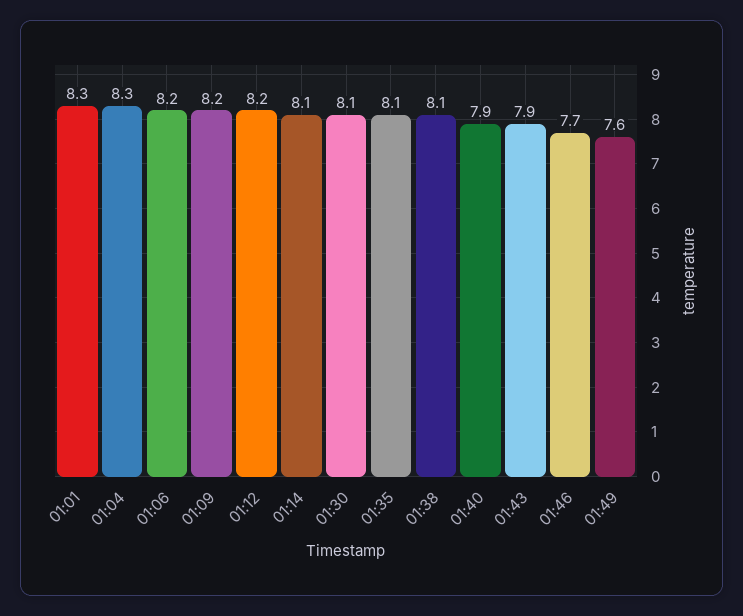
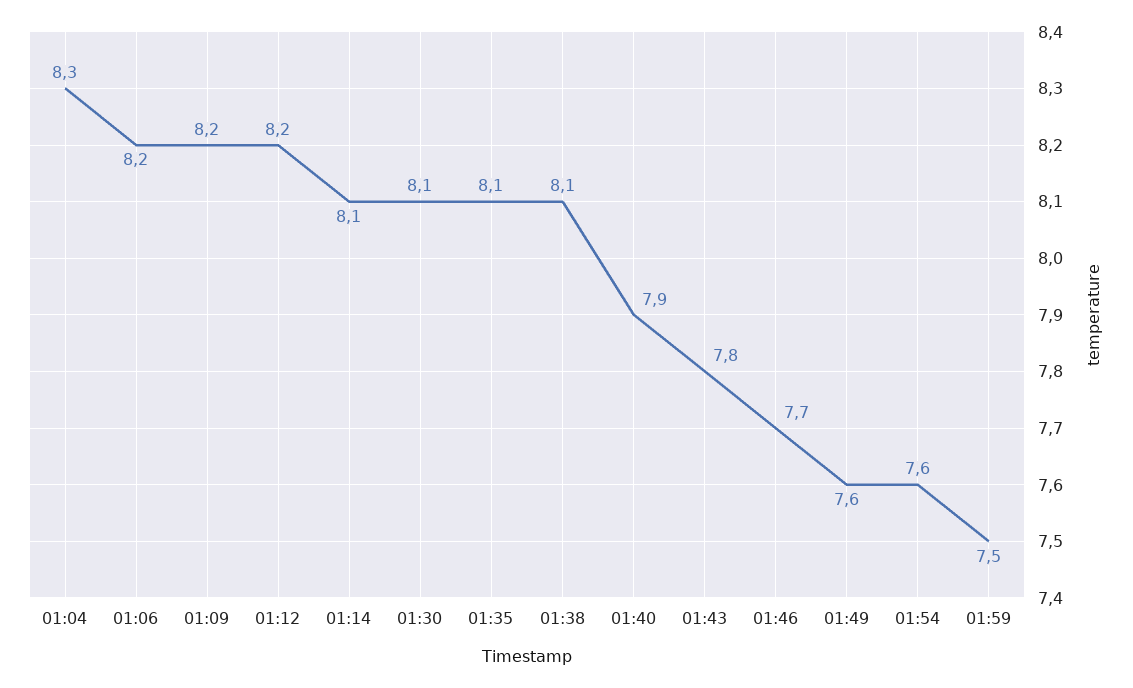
01:01: 8.3 -> none
01:43: 7.9 -> 7.8
01:54: none -> 7.6
01:59: none -> 7.5

